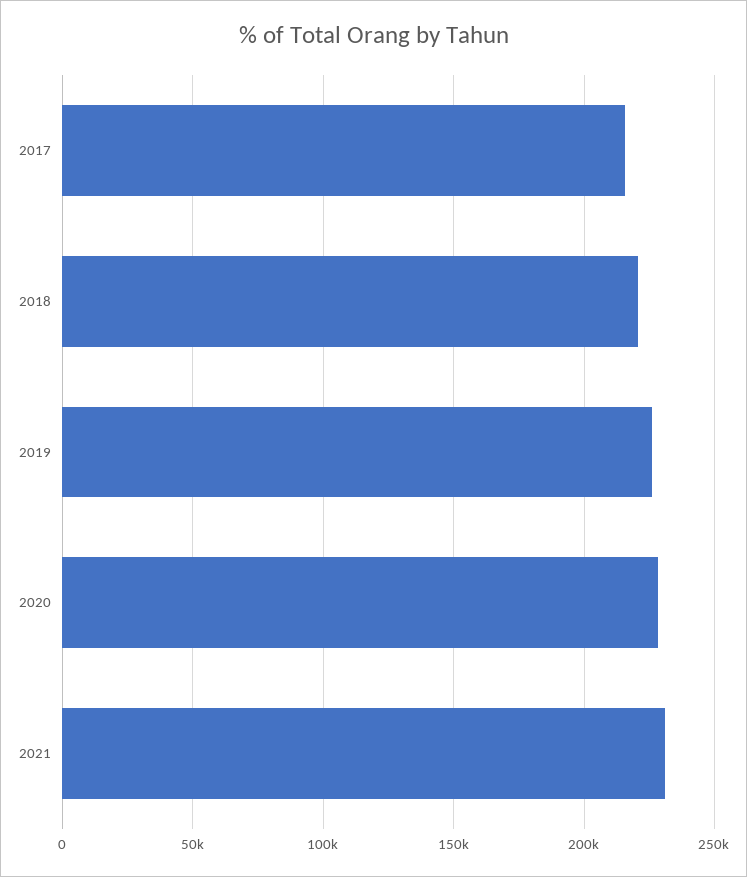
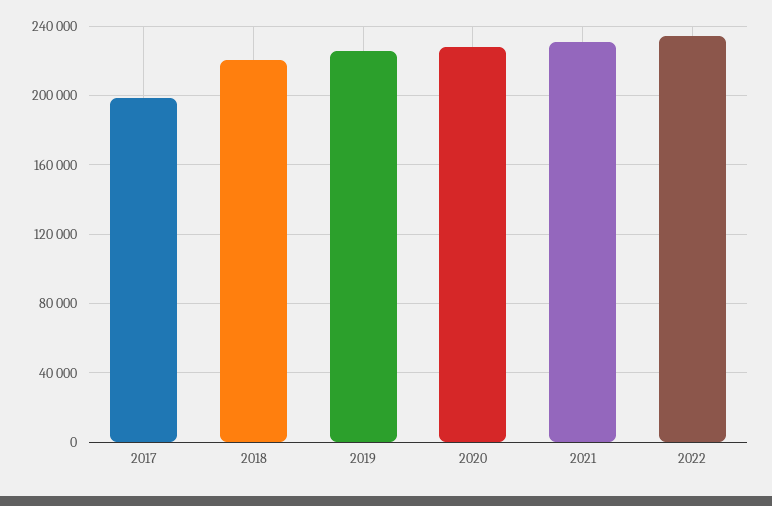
2017: 215000 -> 200000
2022: none -> 235000

